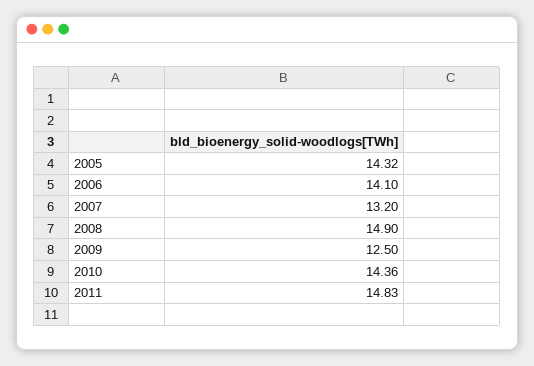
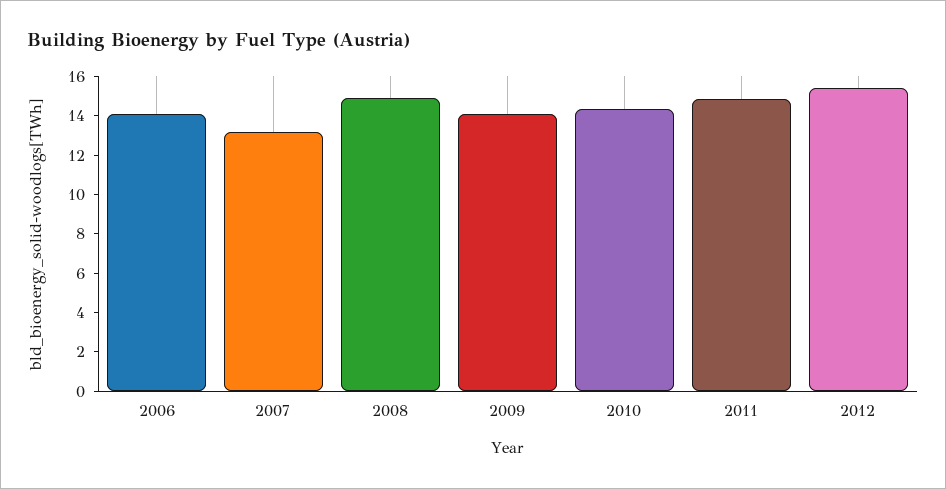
2005: 14.32 -> none
2009: 12.5 -> 14
2012: none -> 15.5

